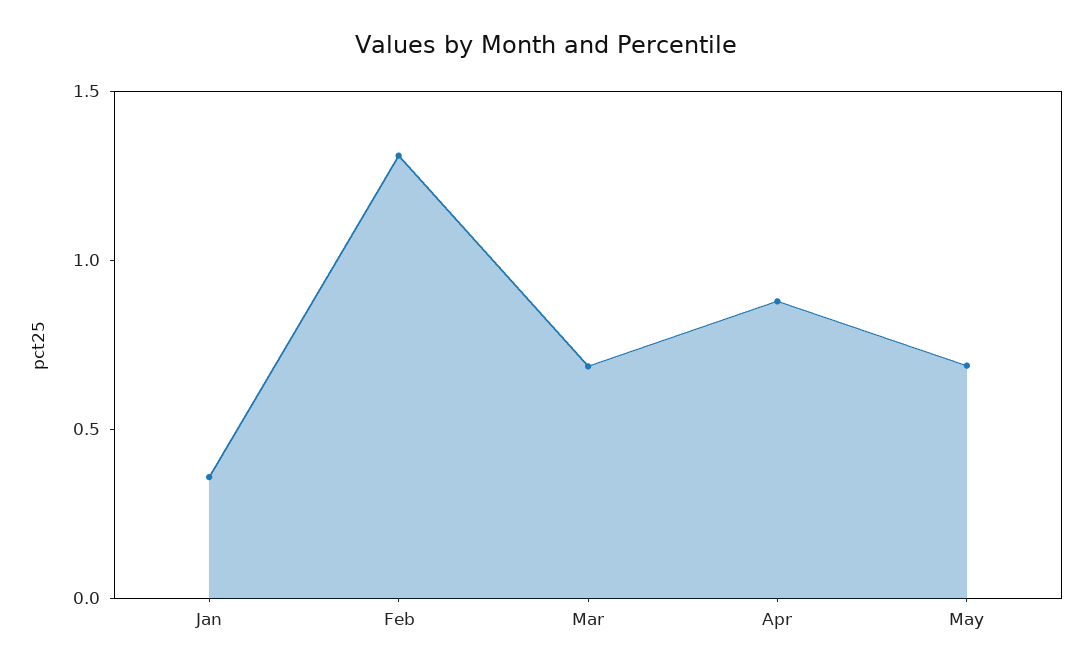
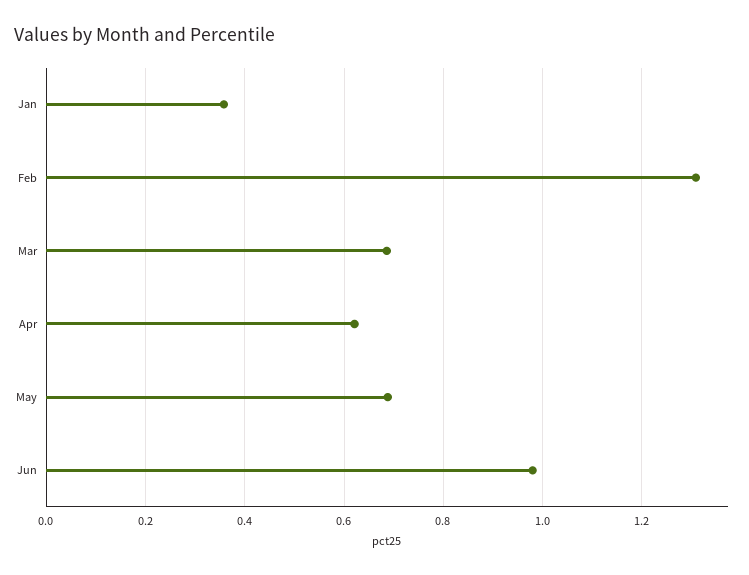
Apr: 0.9 -> 0.62
Jun: none -> 0.98

